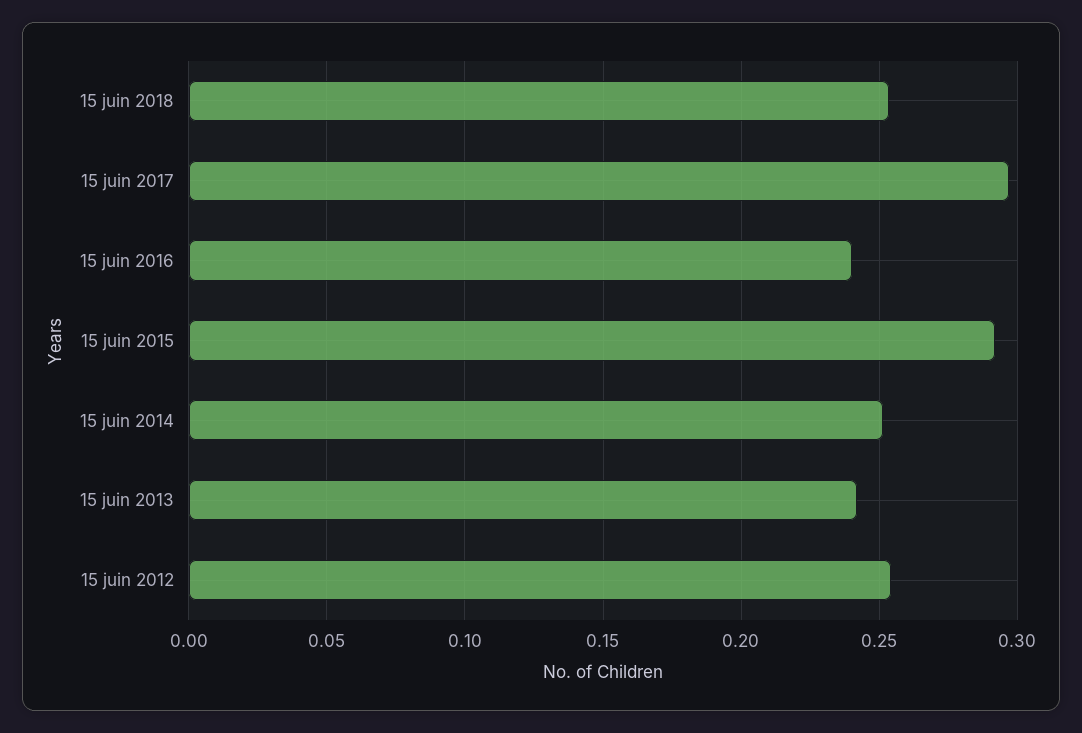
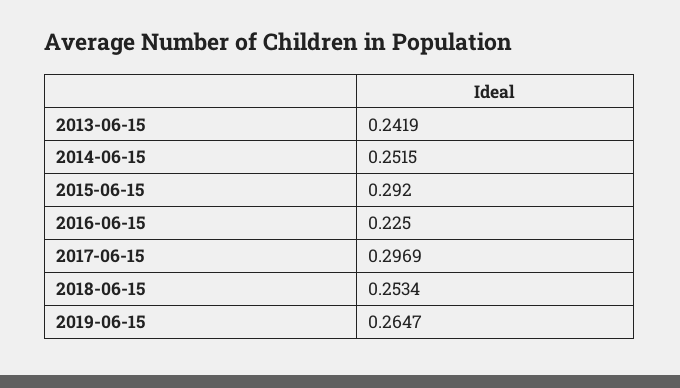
15 juin 2016: 0.24 -> 0.225
15 juin 2012: 0.255 -> none
2019-06-15: none -> 0.2647

